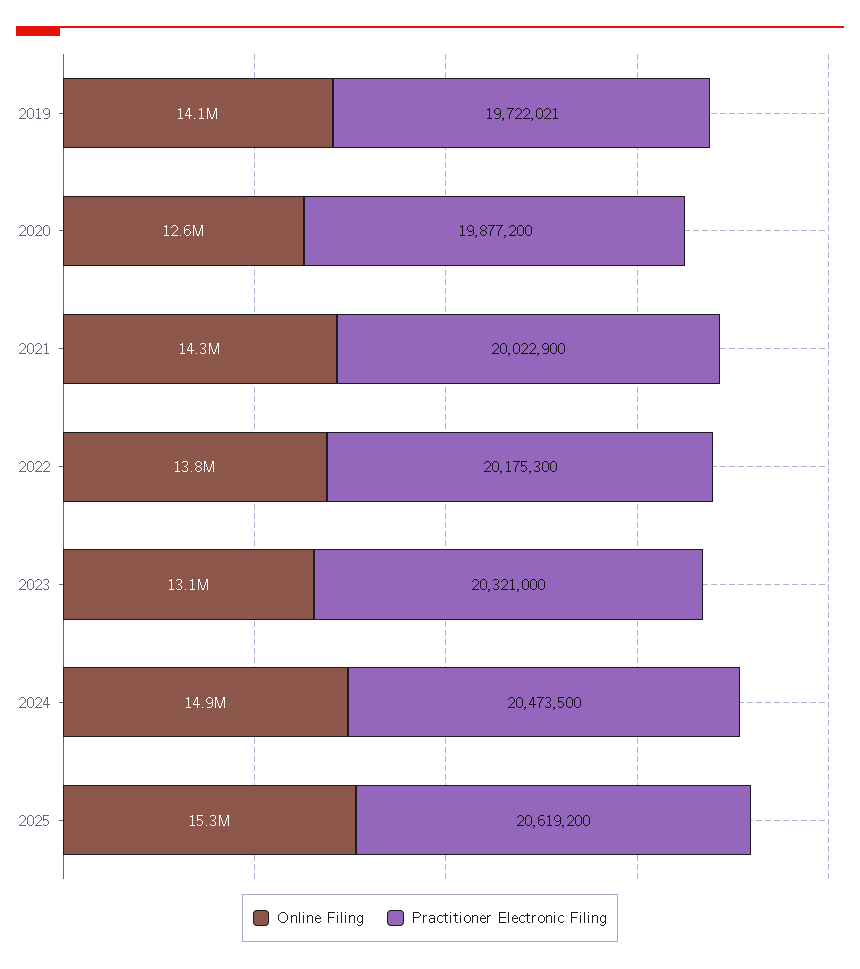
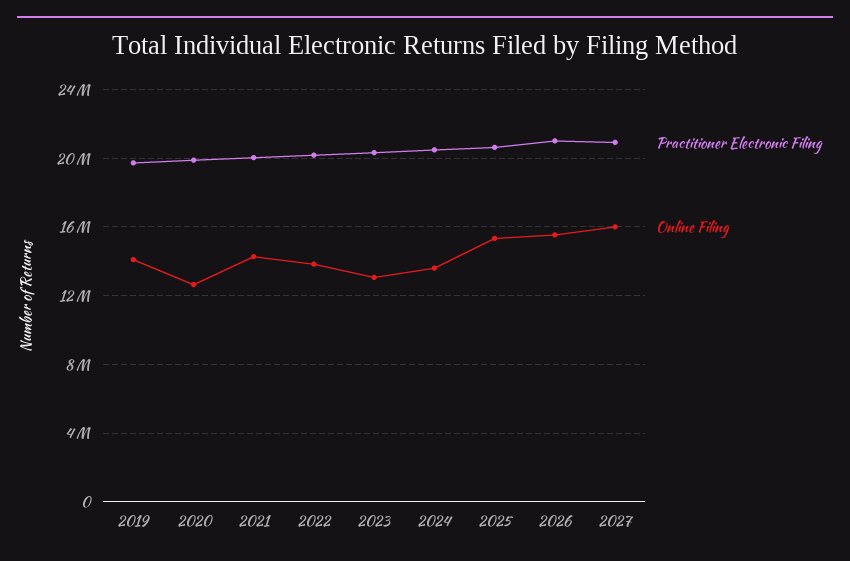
Online Filing, 2024: 14900000 -> 13500000
Practitioner Electronic Filing, 2026: none -> 21000000
Online Filing, 2026: none -> 15500000
Practitioner Electronic Filing, 2027: none -> 21000000
Online Filing, 2027: none -> 16000000

